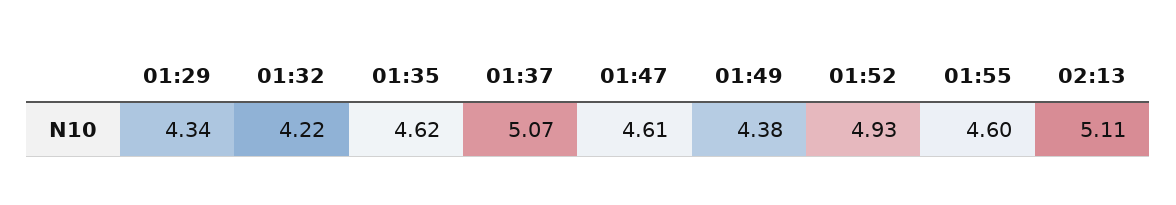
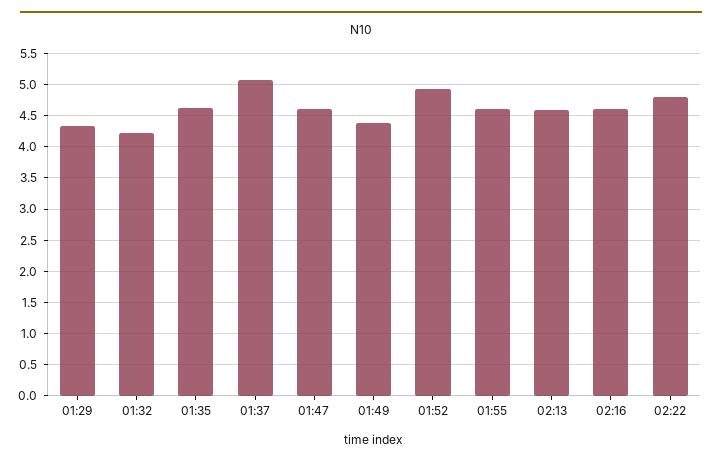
02:13: 5.11 -> 4.6
02:16: none -> 4.6
02:22: none -> 4.8

